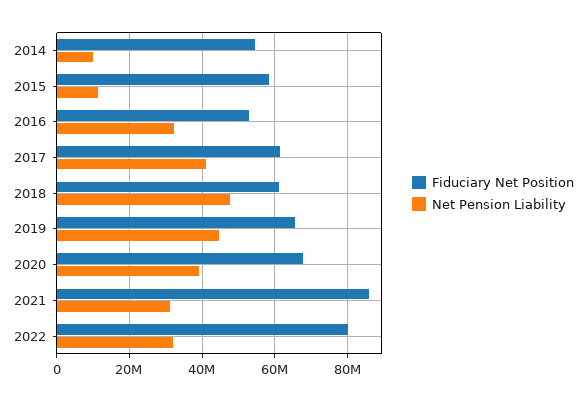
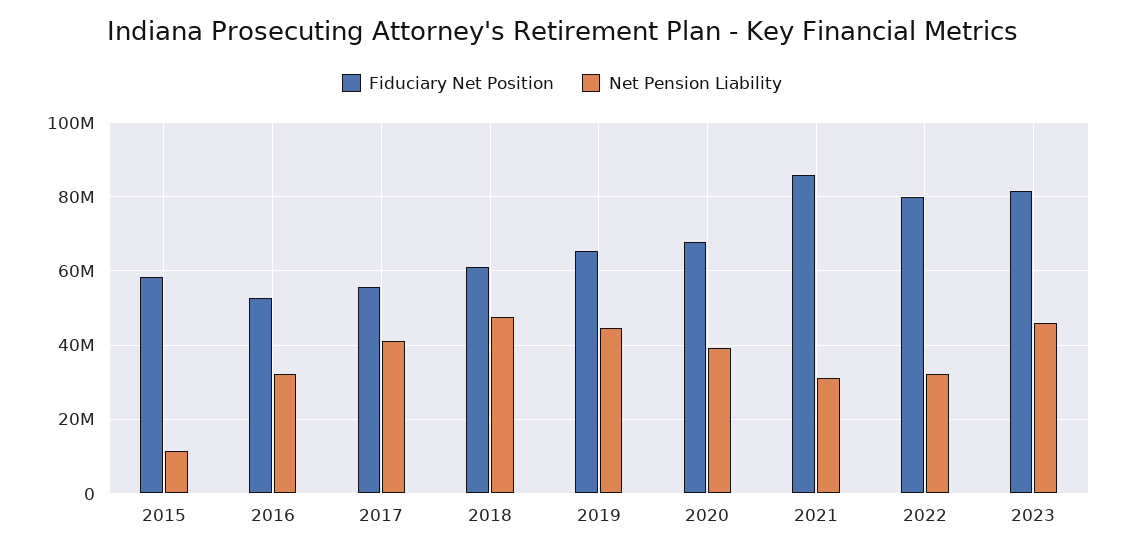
Fiduciary Net Position, 2014: 54000000 -> none
Net Pension Liability, 2014: 10000000 -> none
Fiduciary Net Position, 2017: 62000000 -> 56000000
Fiduciary Net Position, 2023: none -> 82000000
Net Pension Liability, 2023: none -> 46000000

